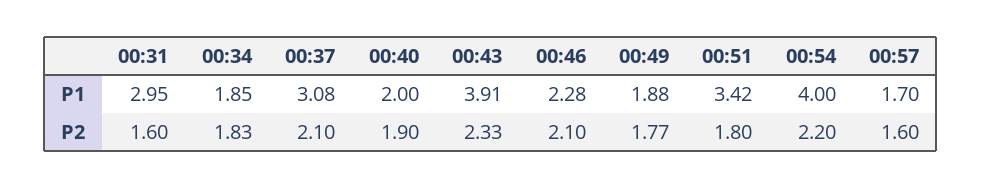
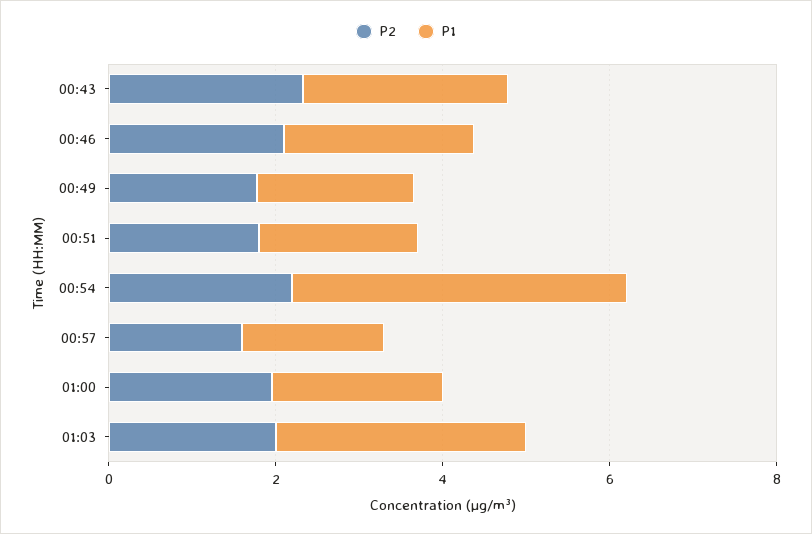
P1, 00:31: 2.95 -> none
P1, 00:34: 1.85 -> none
P1, 00:37: 3.08 -> none
P1, 00:40: 2 -> none
P1, 00:43: 3.91 -> 2.5
P1, 00:51: 3.42 -> 2
P2, 00:31: 1.6 -> none
P2, 00:34: 1.83 -> none
P2, 00:37: 2.1 -> none
P2, 00:40: 1.9 -> none
P2, 01:00: none -> 2
P1, 01:00: none -> 2
P2, 01:03: none -> 2
P1, 01:03: none -> 3

